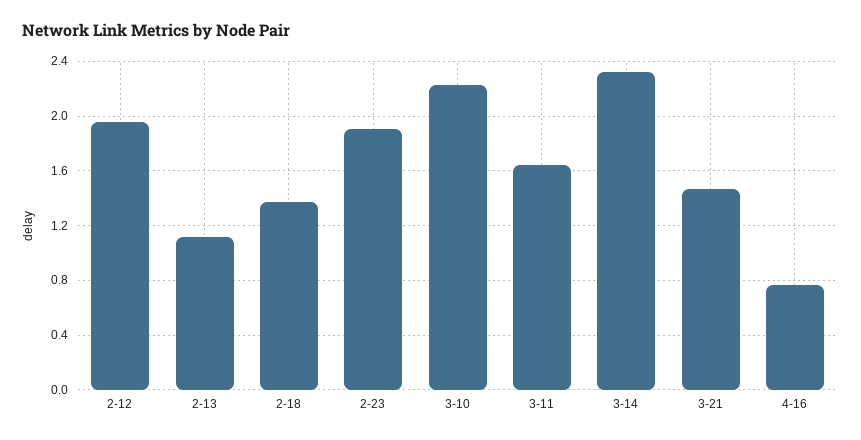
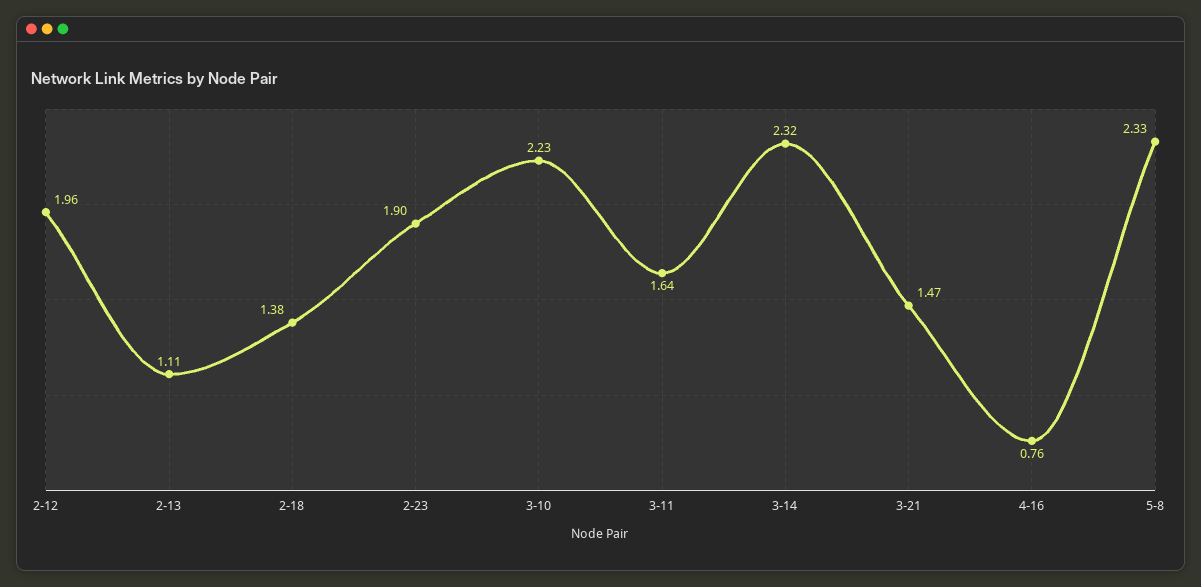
5-8: none -> 2.33

